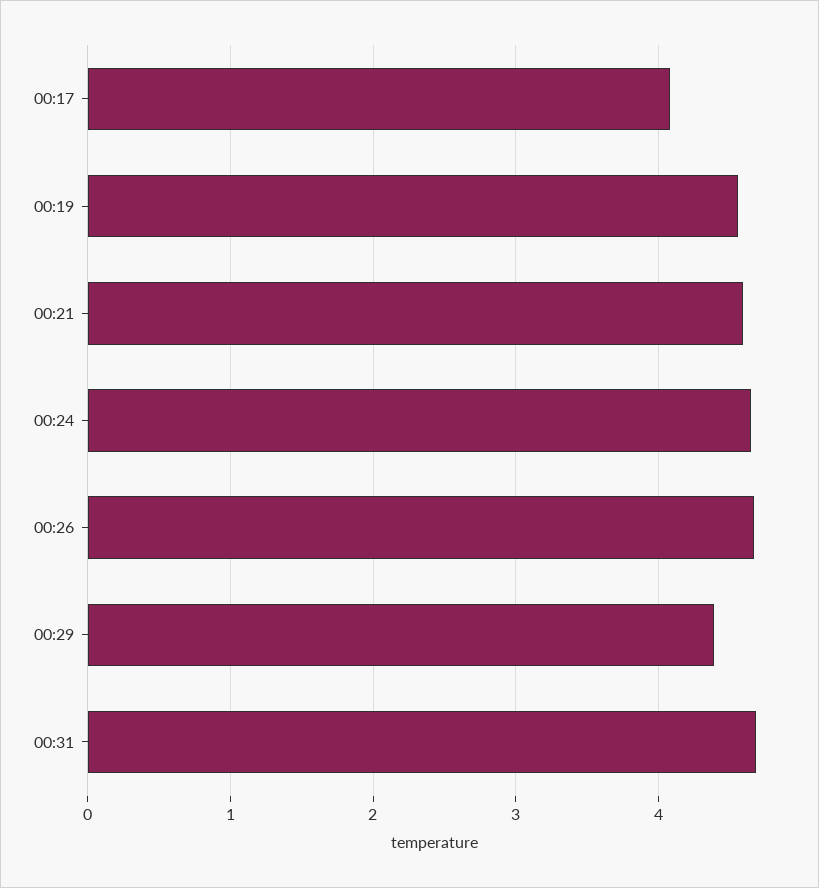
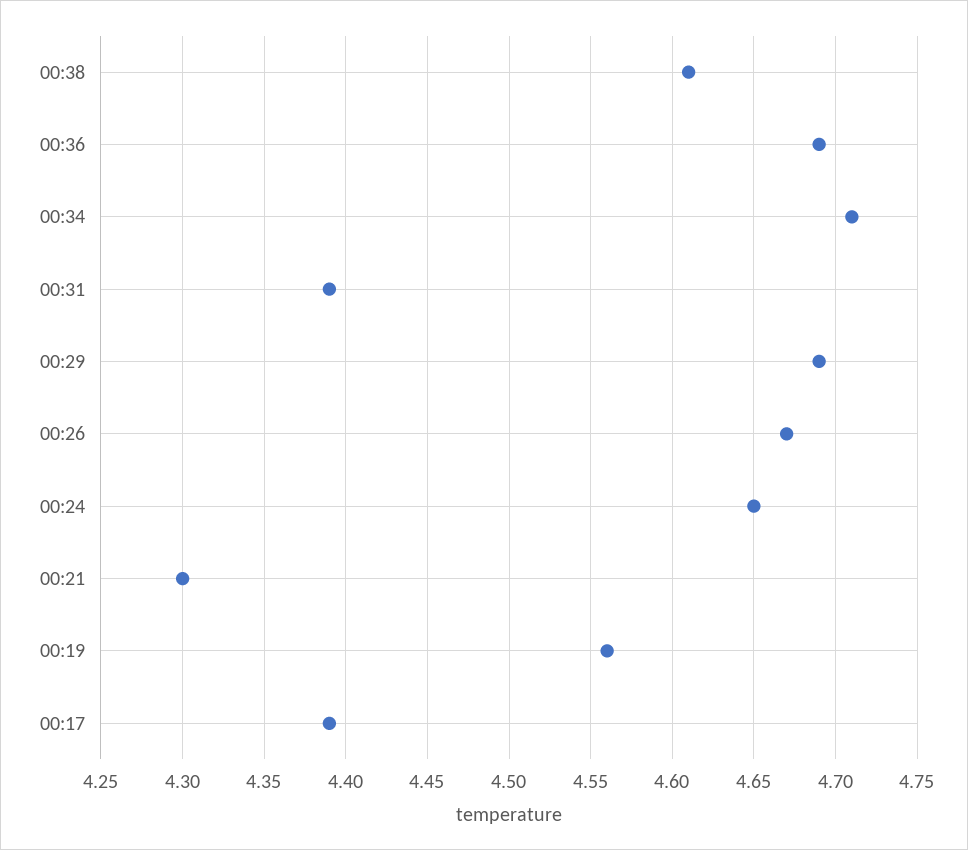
00:17: 4.1 -> 4.39
00:21: 4.6 -> 4.3
00:29: 4.4 -> 4.69
00:31: 4.7 -> 4.39
00:38: none -> 4.61
00:36: none -> 4.69
00:34: none -> 4.71

